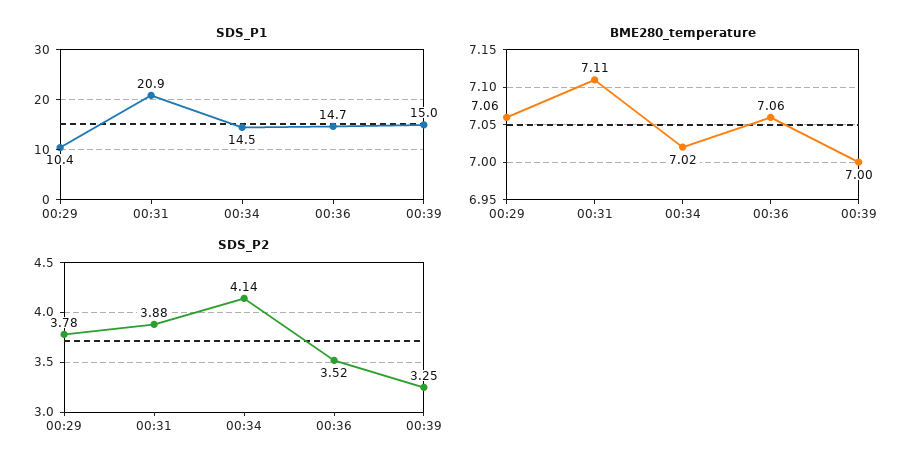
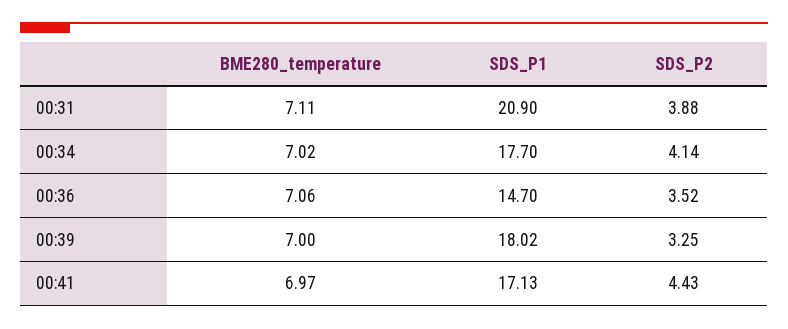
SDS_P1, 00:29: 10.4 -> none
SDS_P1, 00:34: 14.5 -> 17.7
SDS_P1, 00:39: 15 -> 18.02
BME280_temperature, 00:29: 7.06 -> none
SDS_P2, 00:29: 3.78 -> none
BME280_temperature, 00:41: none -> 6.97
SDS_P1, 00:41: none -> 17.13
SDS_P2, 00:41: none -> 4.43

